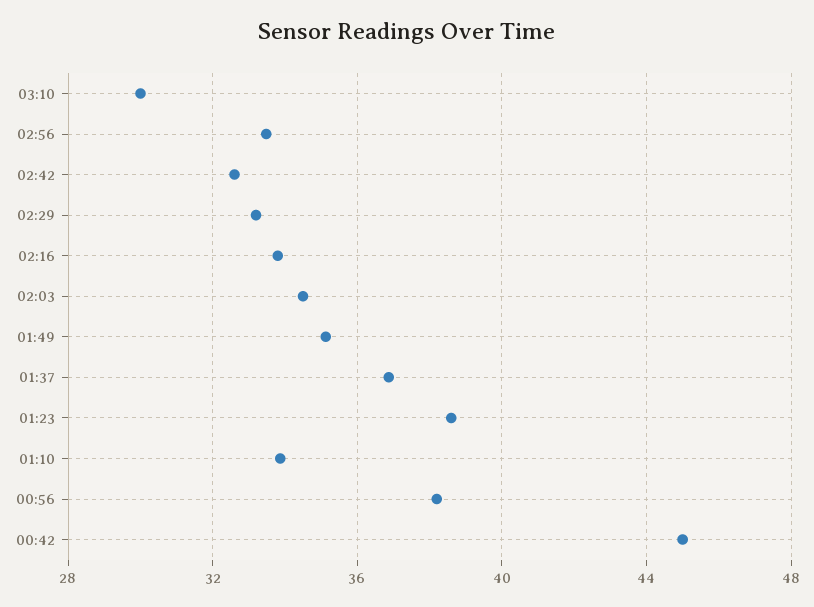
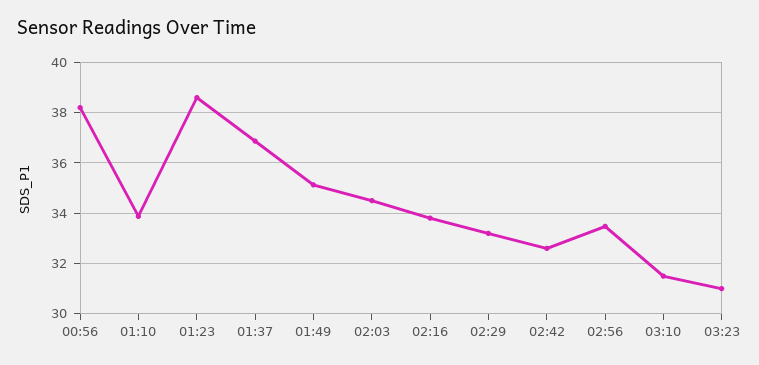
03:10: 30 -> 31.5
00:42: 45 -> none
03:23: none -> 31

